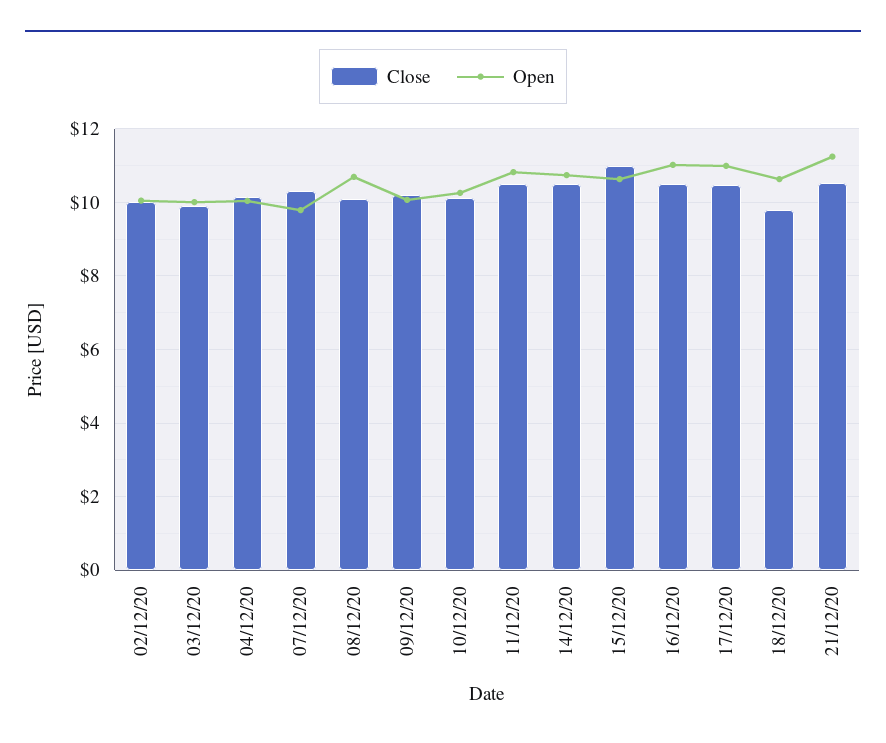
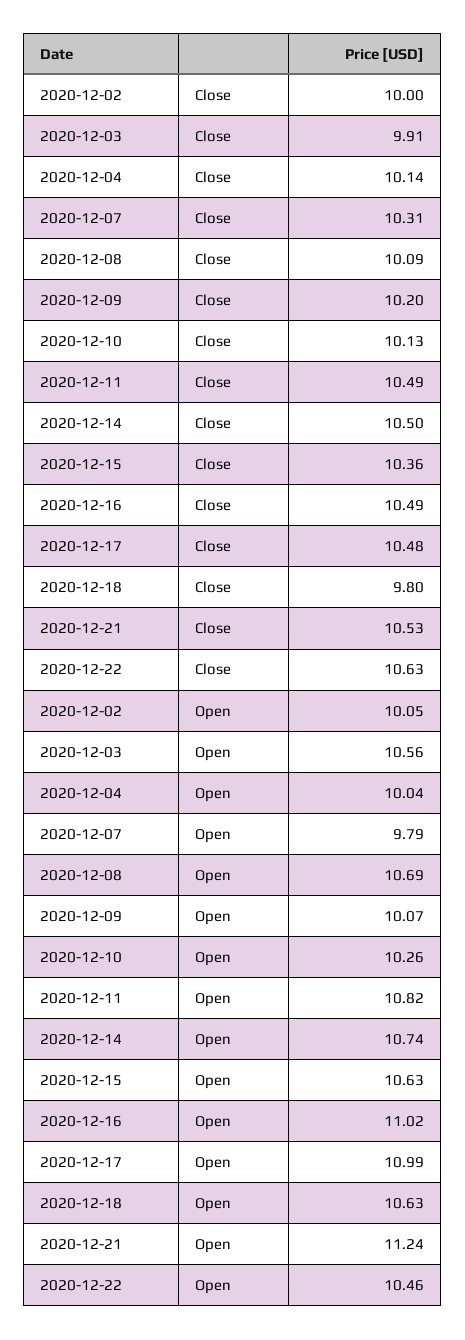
Open, 03/12/20: 10 -> 10.56
Close, 15/12/20: 11 -> 10.36
Close, 2020-12-22: none -> 10.63
Open, 2020-12-22: none -> 10.46

